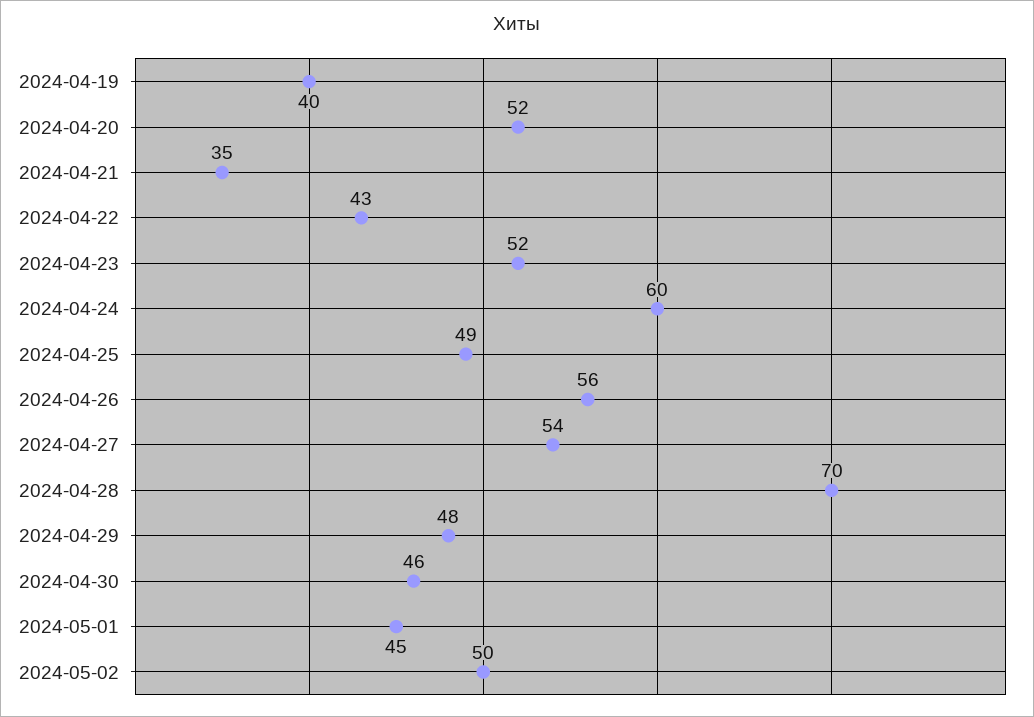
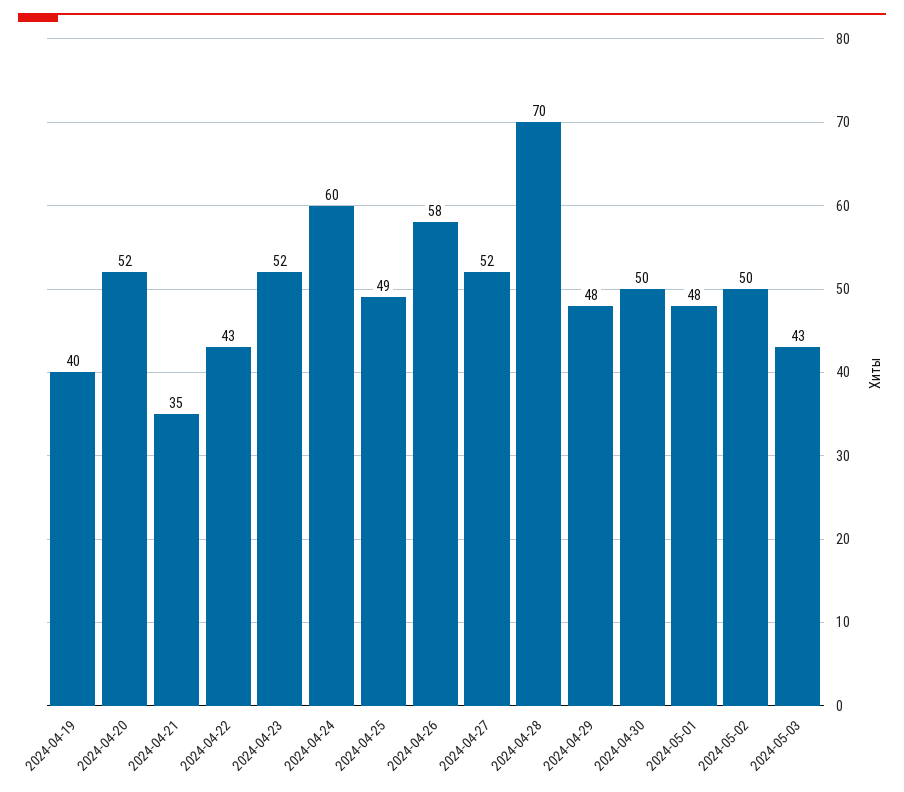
2024-04-26: 56 -> 58
2024-04-27: 54 -> 52
2024-04-30: 46 -> 50
2024-05-01: 45 -> 48
2024-05-03: none -> 43

